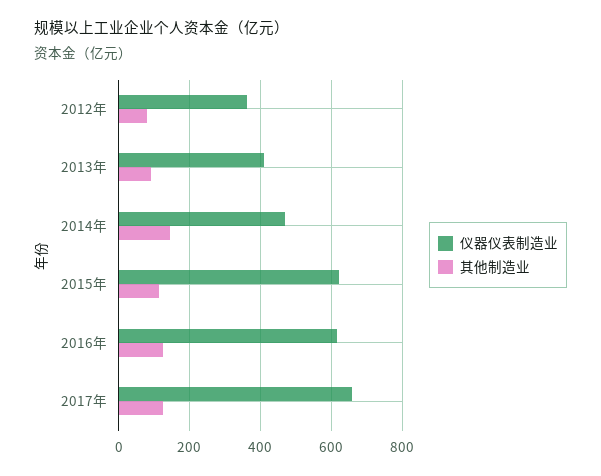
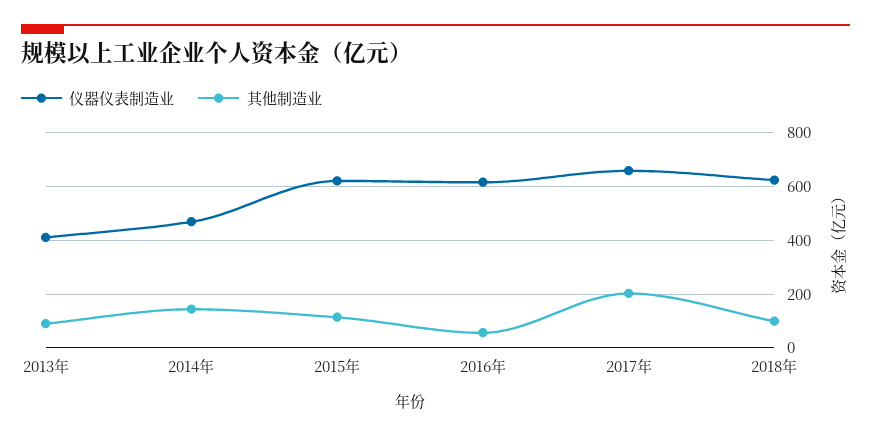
仪器仪表制造业, 2012年: 360 -> none
其他制造业, 2012年: 80 -> none
其他制造业, 2016年: 120 -> 50
其他制造业, 2017年: 120 -> 200
仪器仪表制造业, 2018年: none -> 625
其他制造业, 2018年: none -> 100

